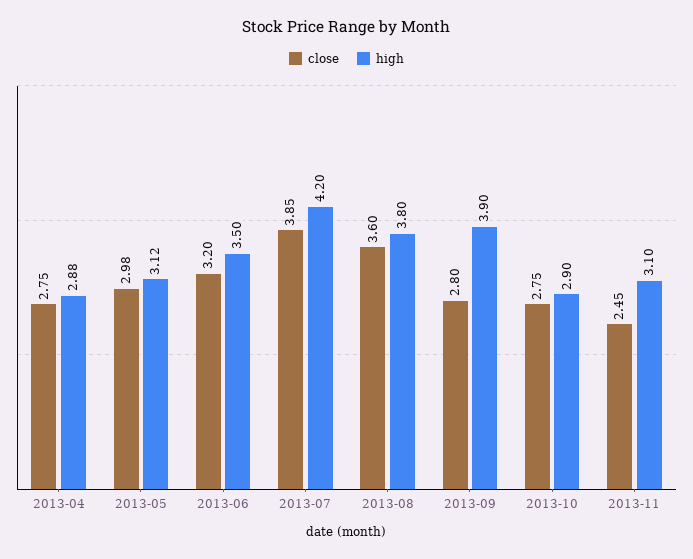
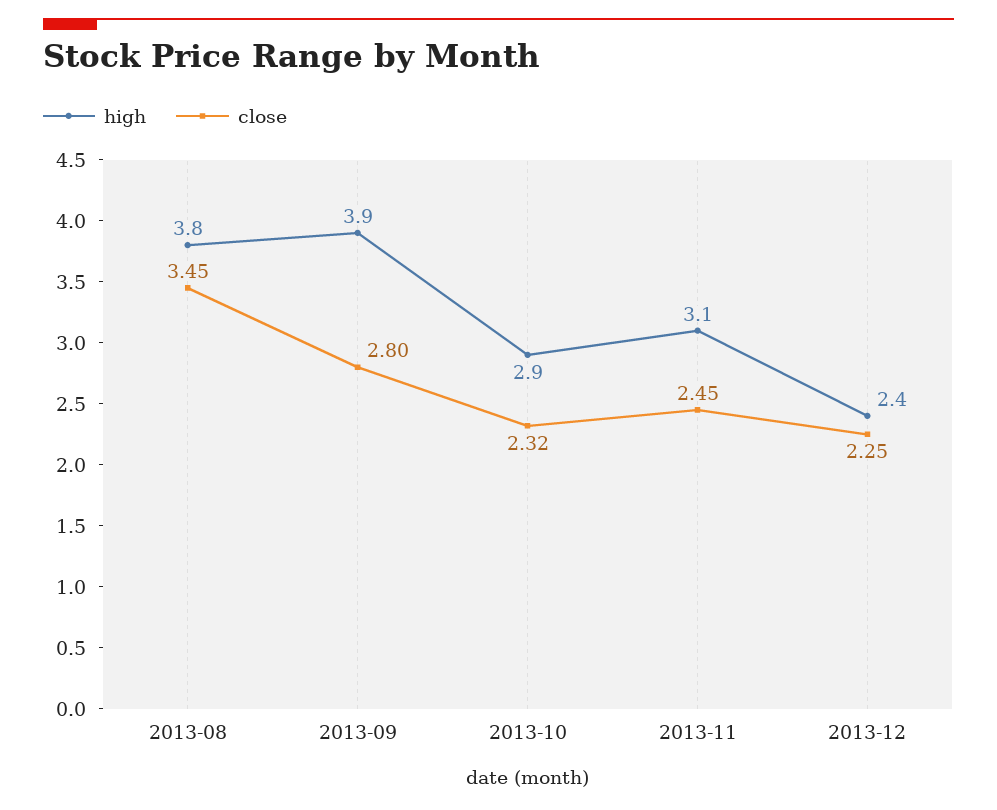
close, 2013-04: 2.75 -> none
high, 2013-04: 2.88 -> none
close, 2013-05: 2.98 -> none
high, 2013-05: 3.12 -> none
close, 2013-06: 3.2 -> none
high, 2013-06: 3.5 -> none
close, 2013-07: 3.85 -> none
high, 2013-07: 4.2 -> none
close, 2013-08: 3.6 -> 3.45
close, 2013-10: 2.75 -> 2.32
high, 2013-12: none -> 2.4
close, 2013-12: none -> 2.25

